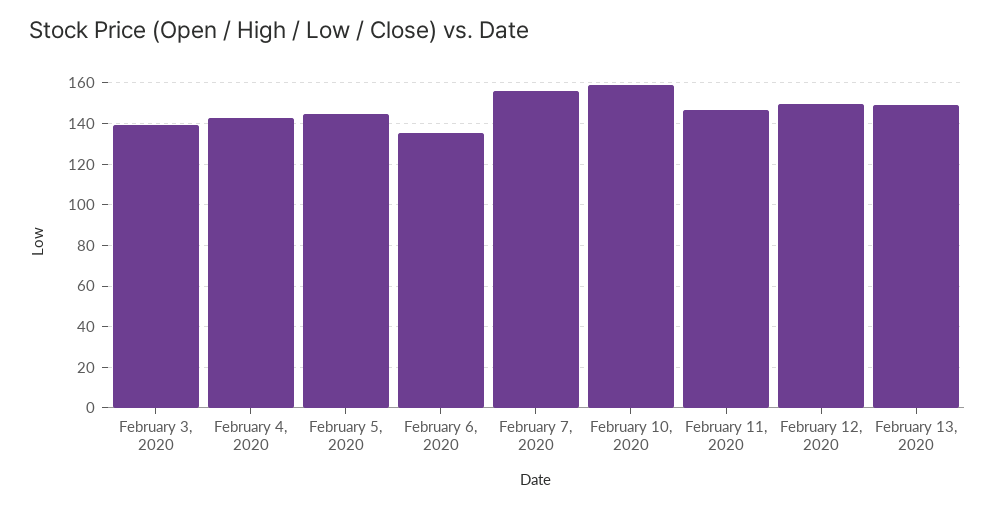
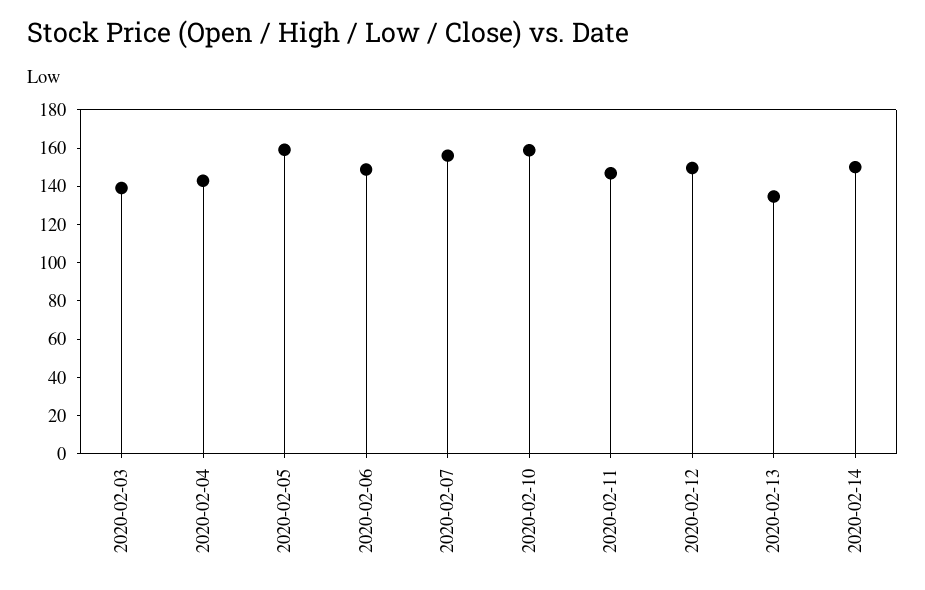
February 5, 2020: 145 -> 160
February 6, 2020: 135 -> 150
February 13, 2020: 150 -> 135
2020-02-14: none -> 150

